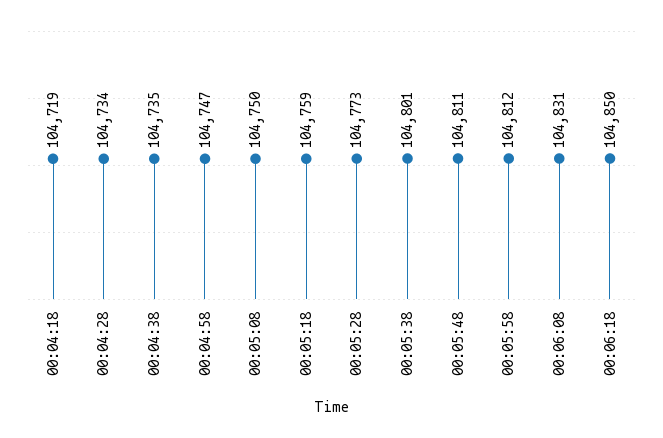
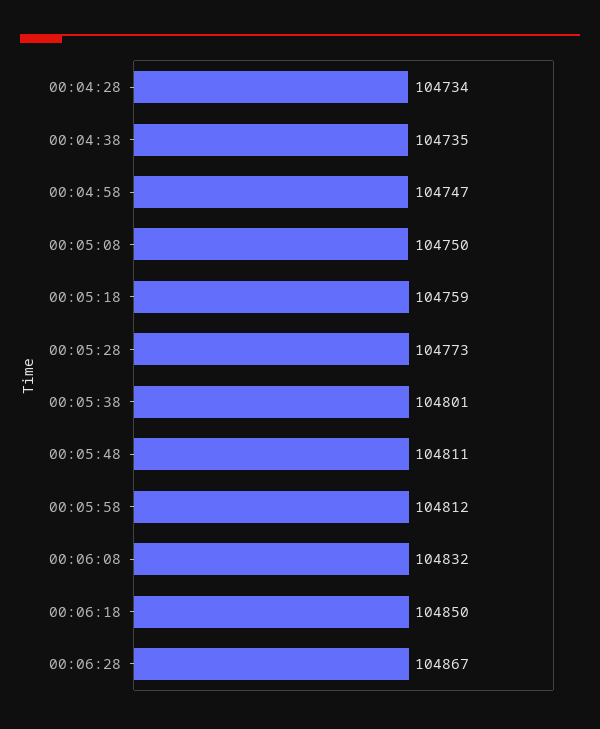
00:04:18: 104719 -> none
00:06:08: 104831 -> 104832
00:06:28: none -> 104867

